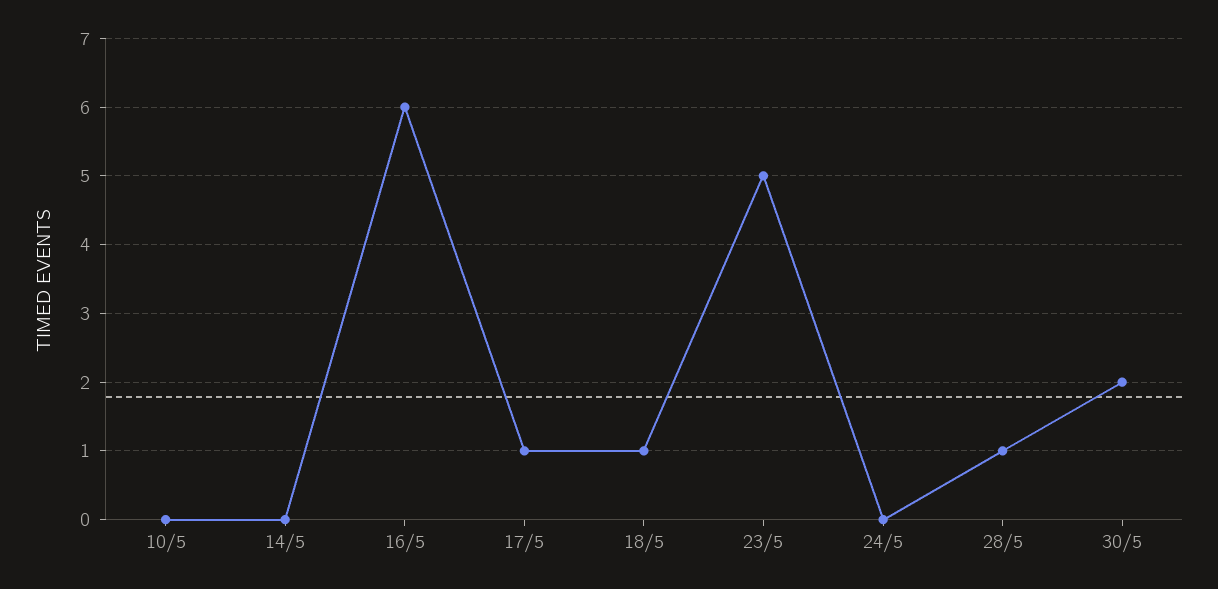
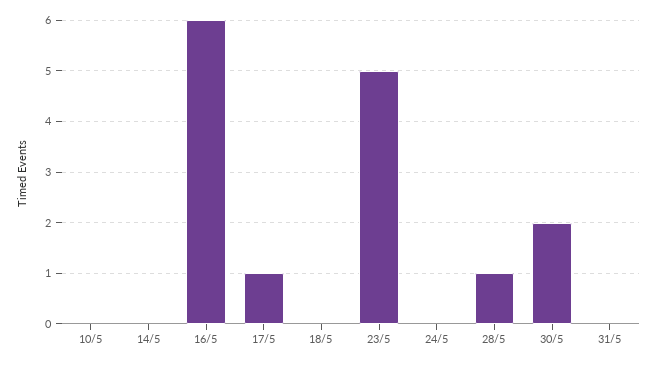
18/5: 1 -> 0
31/5: none -> 0

